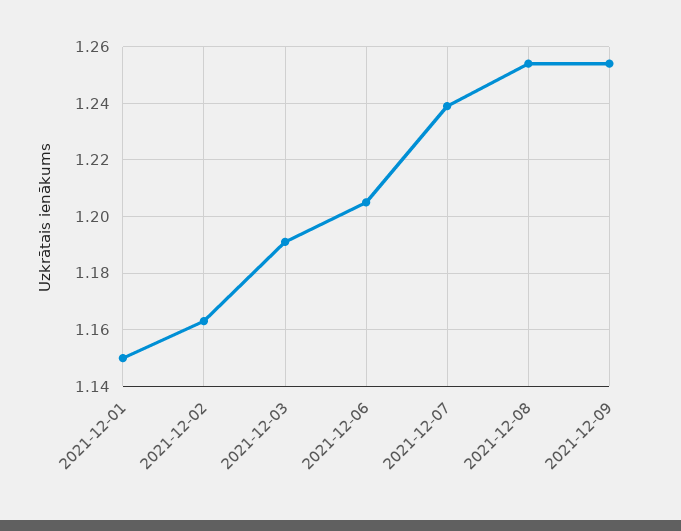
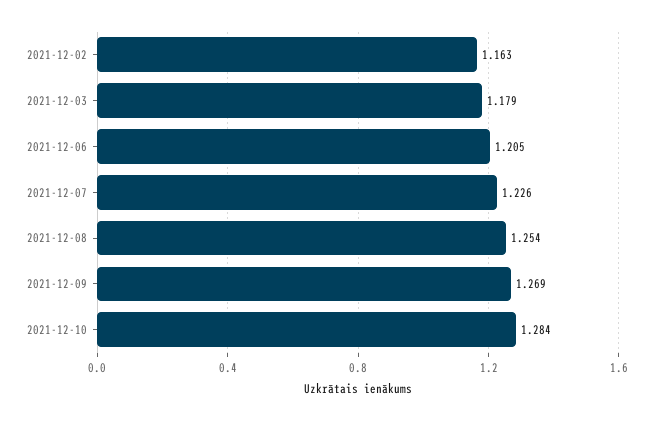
2021-12-01: 1.15 -> none
2021-12-03: 1.19 -> 1.179
2021-12-07: 1.24 -> 1.226
2021-12-09: 1.255 -> 1.269
2021-12-10: none -> 1.284

